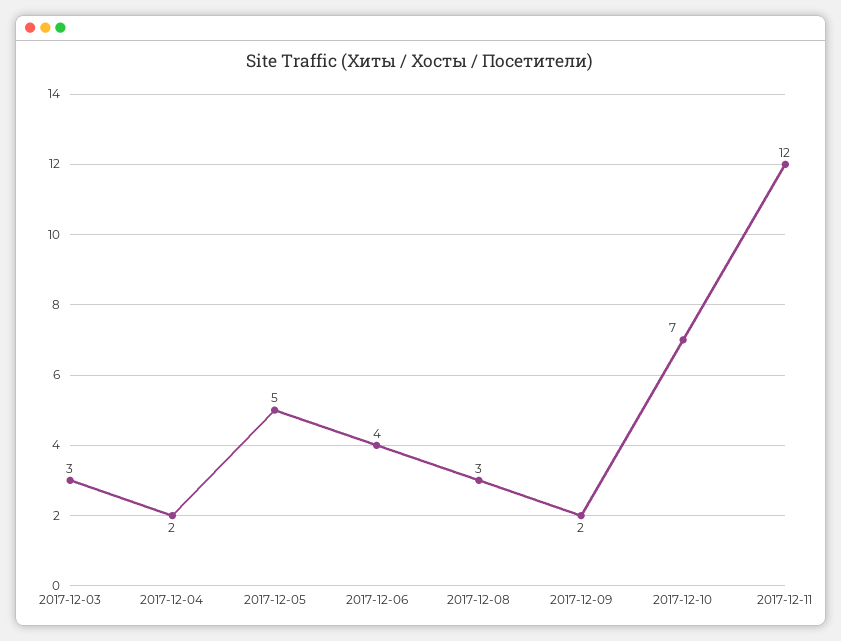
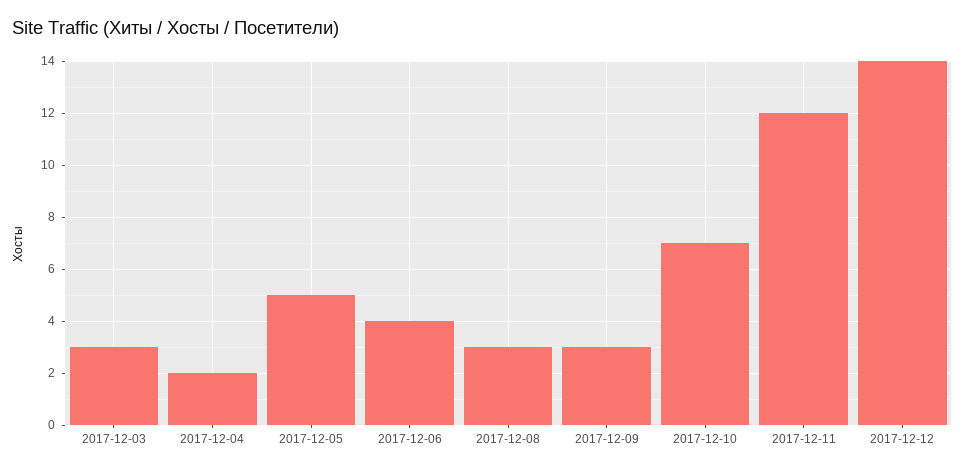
2017-12-09: 2 -> 3
2017-12-12: none -> 14

